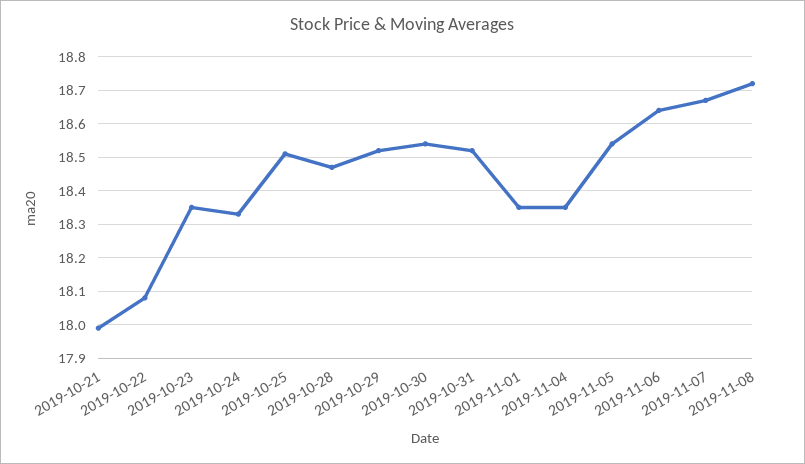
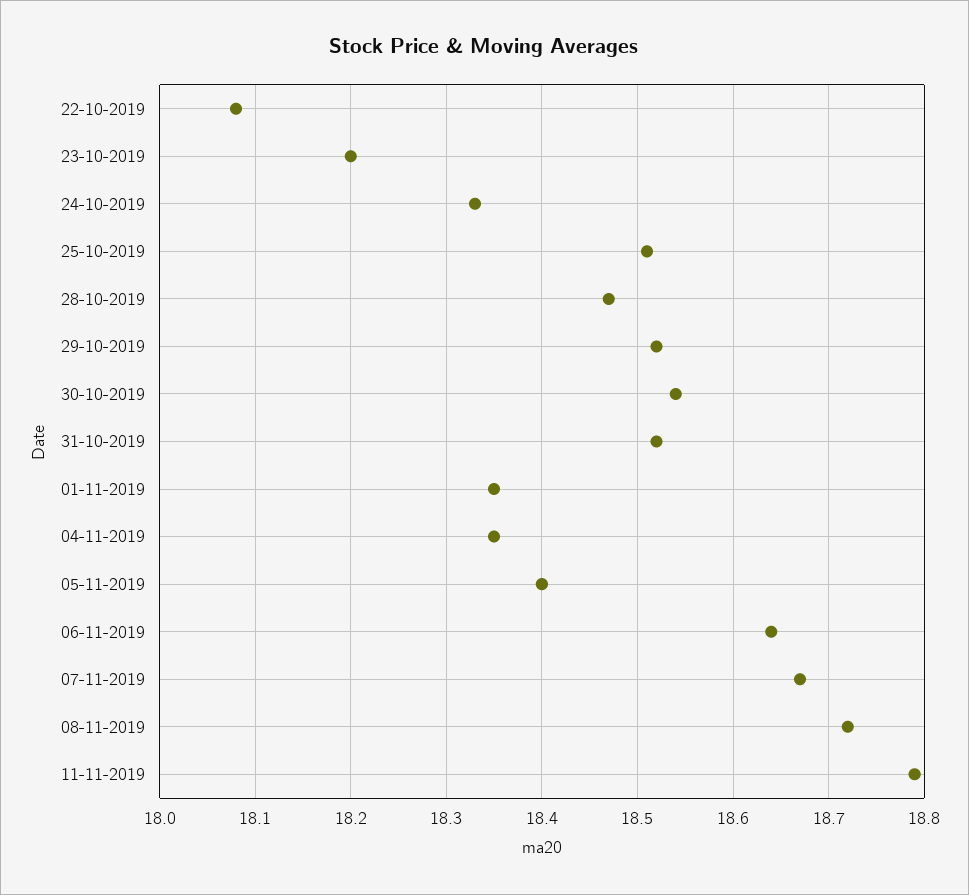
2019-10-21: 18 -> none
2019-10-23: 18.35 -> 18.2
2019-11-05: 18.55 -> 18.4
11-11-2019: none -> 18.79

